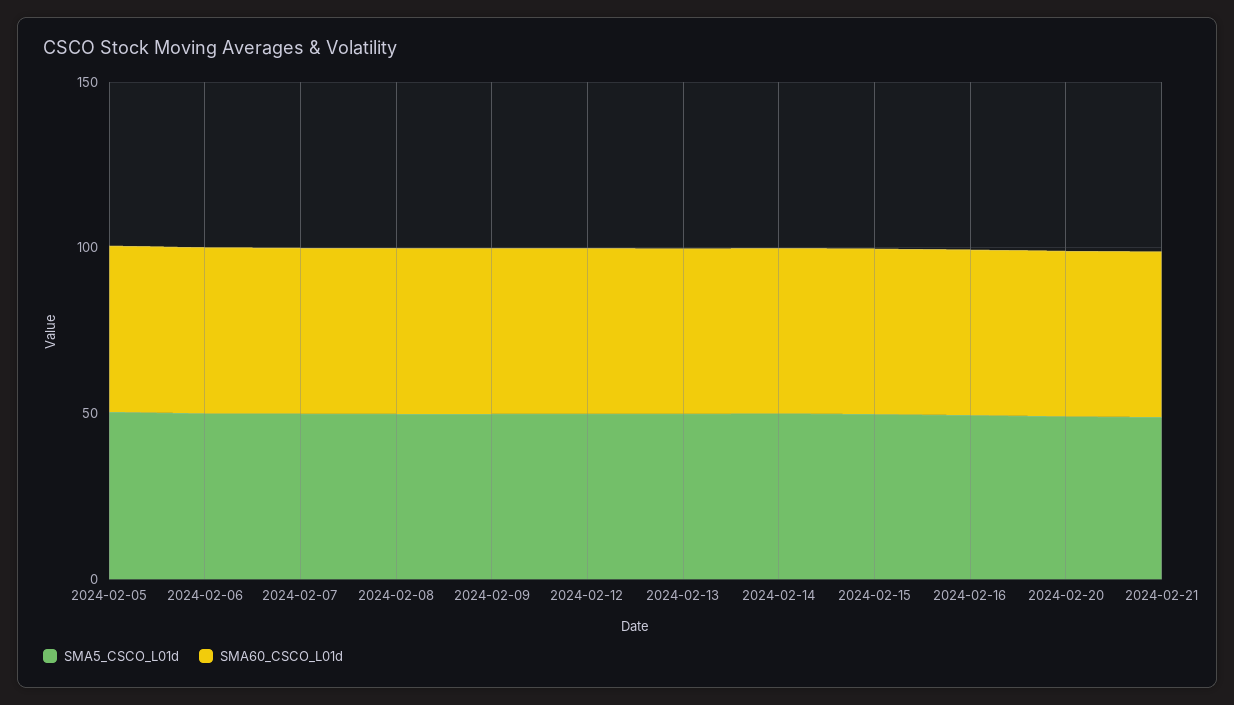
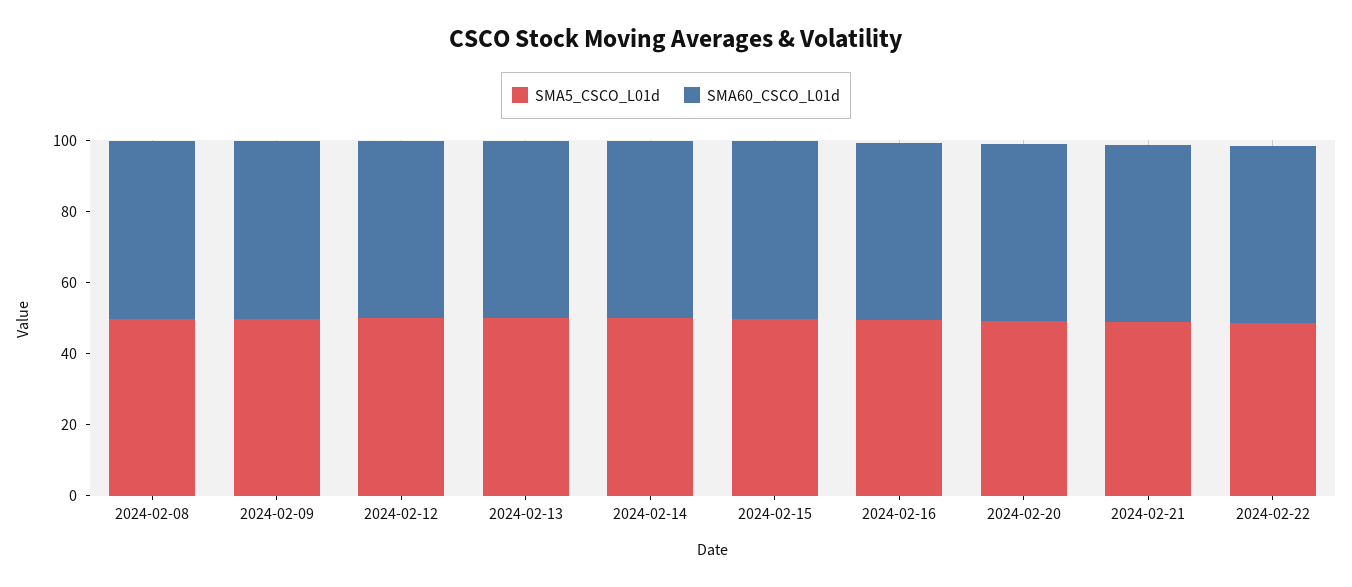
SMA5_CSCO_L01d, 2024-02-05: 50 -> none
SMA60_CSCO_L01d, 2024-02-05: 50 -> none
SMA5_CSCO_L01d, 2024-02-06: 50 -> none
SMA60_CSCO_L01d, 2024-02-06: 50 -> none
SMA5_CSCO_L01d, 2024-02-07: 50 -> none
SMA60_CSCO_L01d, 2024-02-07: 50 -> none
SMA5_CSCO_L01d, 2024-02-22: none -> 50
SMA60_CSCO_L01d, 2024-02-22: none -> 50

